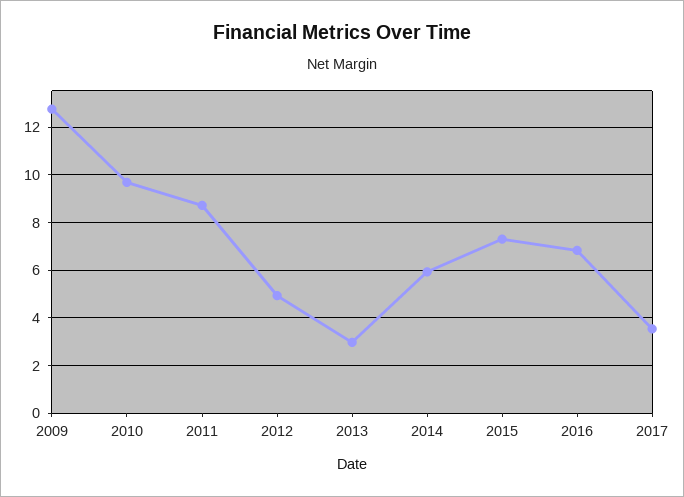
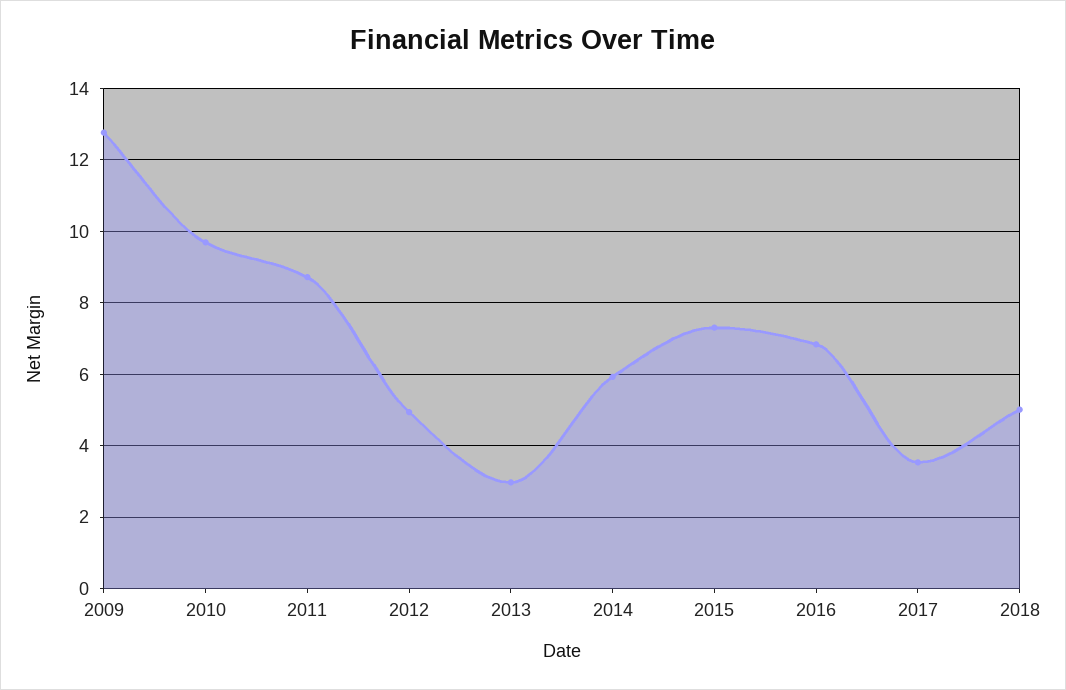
2018: none -> 5

